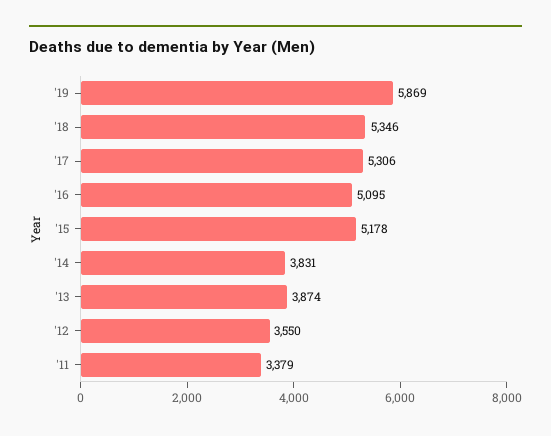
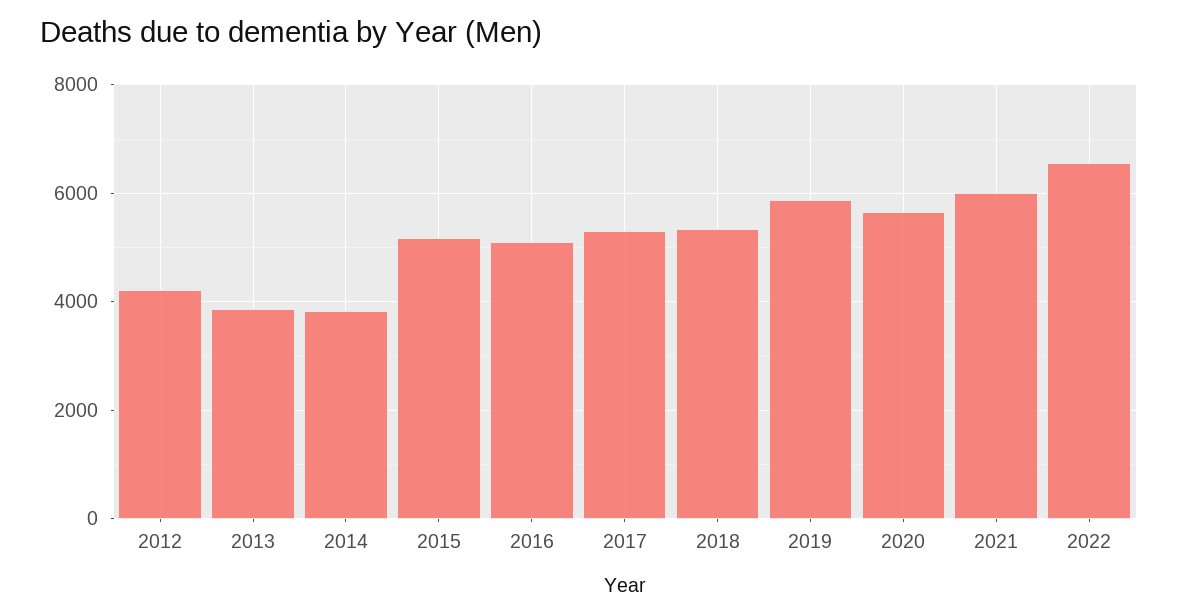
'12: 3550 -> 4200
'11: 3379 -> none
2020: none -> 5600
2021: none -> 6000
2022: none -> 6600

